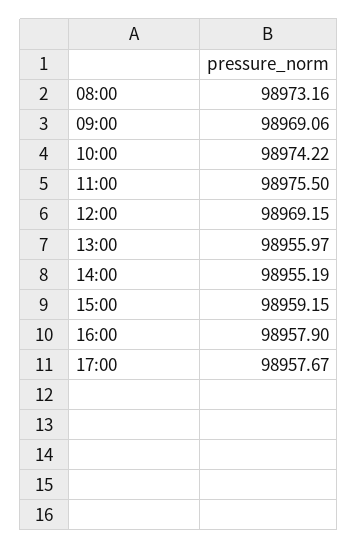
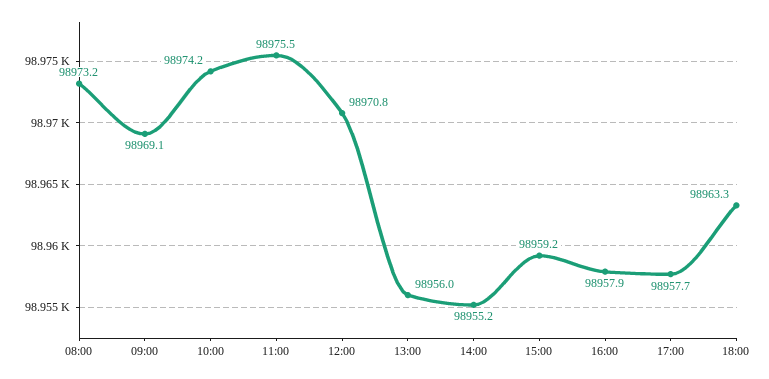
12:00: 98969.15 -> 98970.8
18:00: none -> 98963.3

